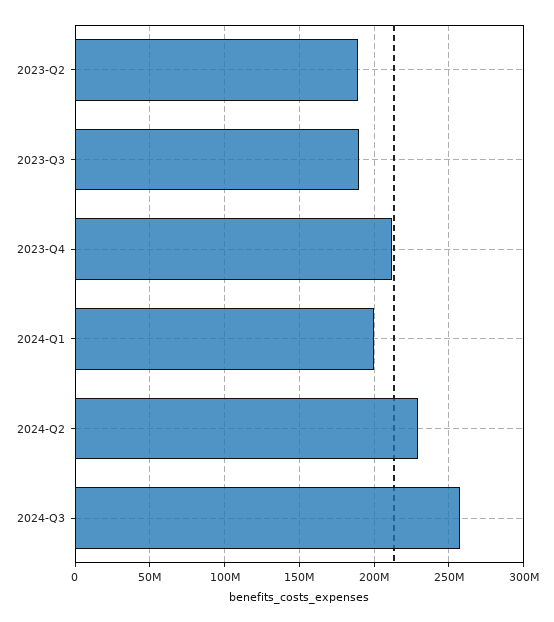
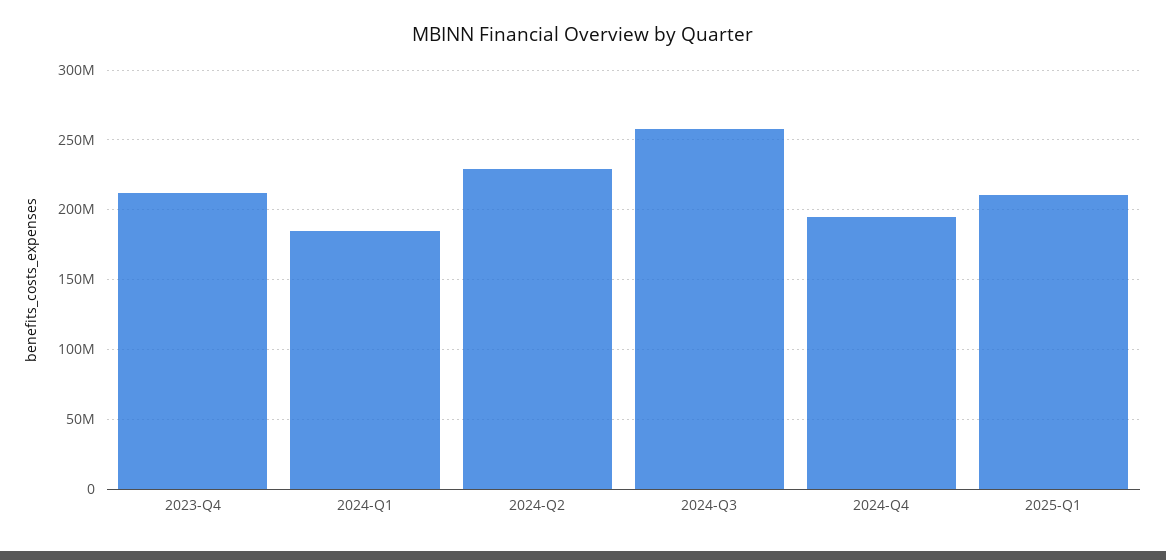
2023-Q2: 190000000 -> none
2023-Q3: 190000000 -> none
2024-Q1: 200000000 -> 185000000
2024-Q4: none -> 195000000
2025-Q1: none -> 210000000

